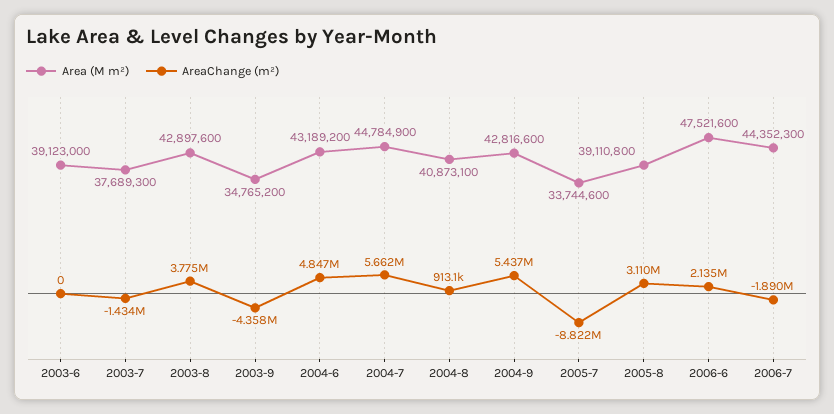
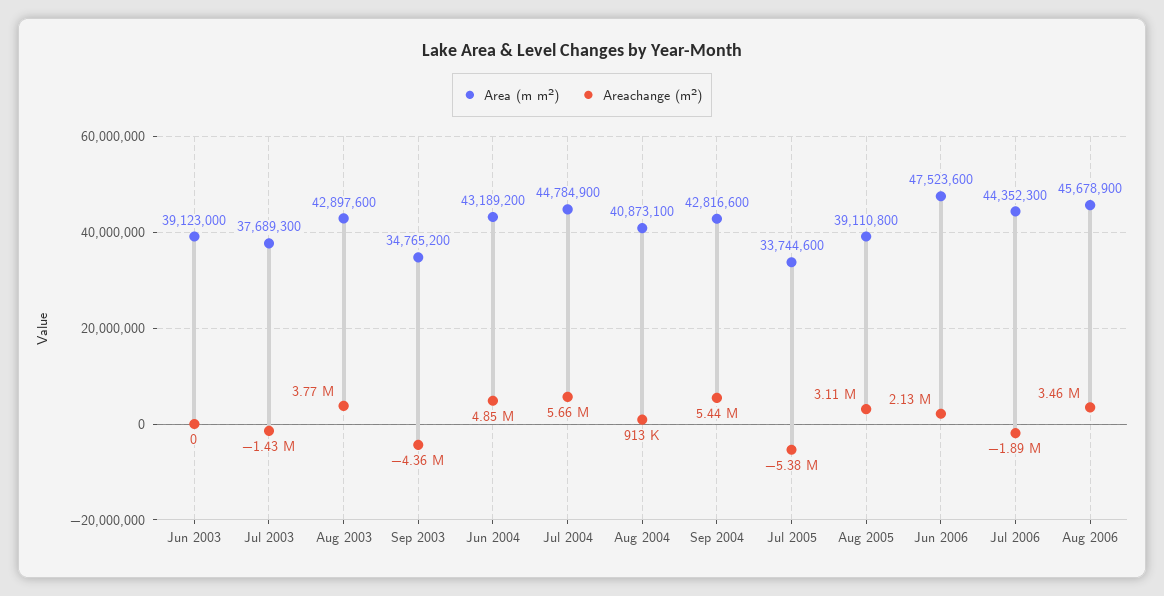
AreaChange (m²), 2005-7: -8822000 -> -5380000
Area (M m²), 2006-6: 47521600 -> 47523600
Area (M m²), Aug 2006: none -> 45678900
AreaChange (m²), Aug 2006: none -> 3460000

